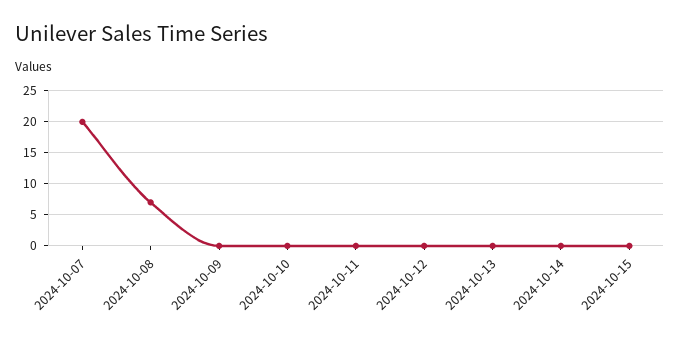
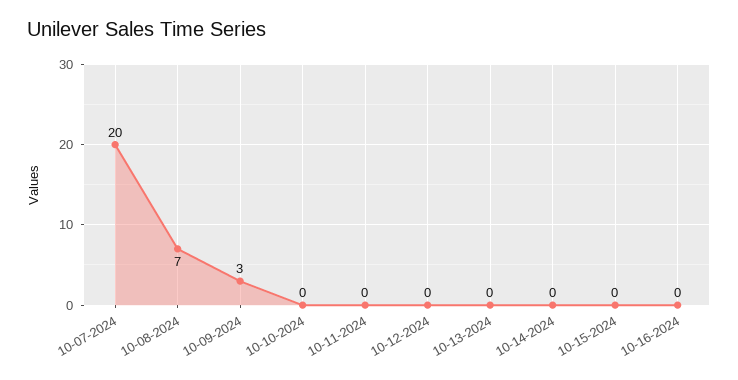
2024-10-09: 0 -> 3
10-16-2024: none -> 0

